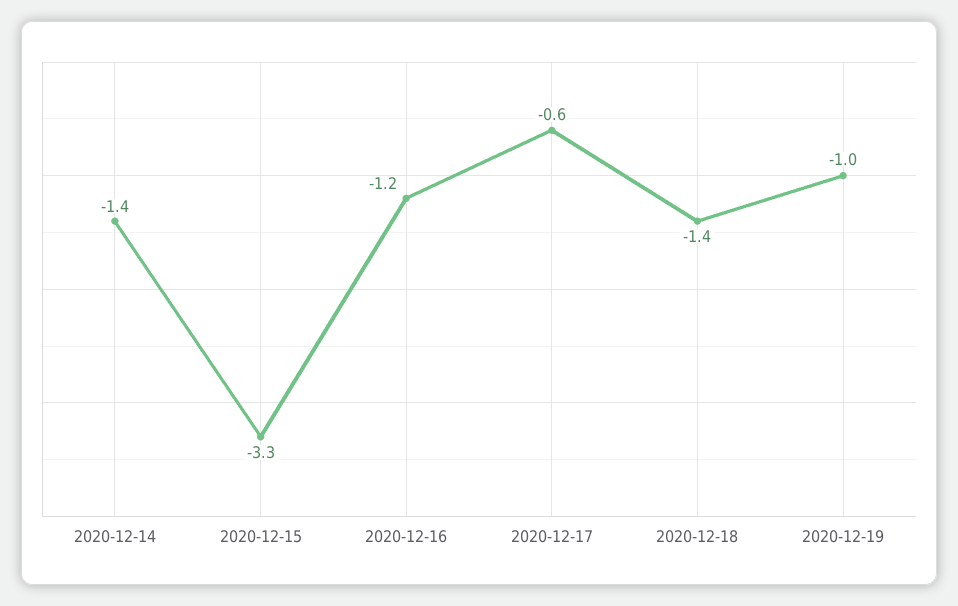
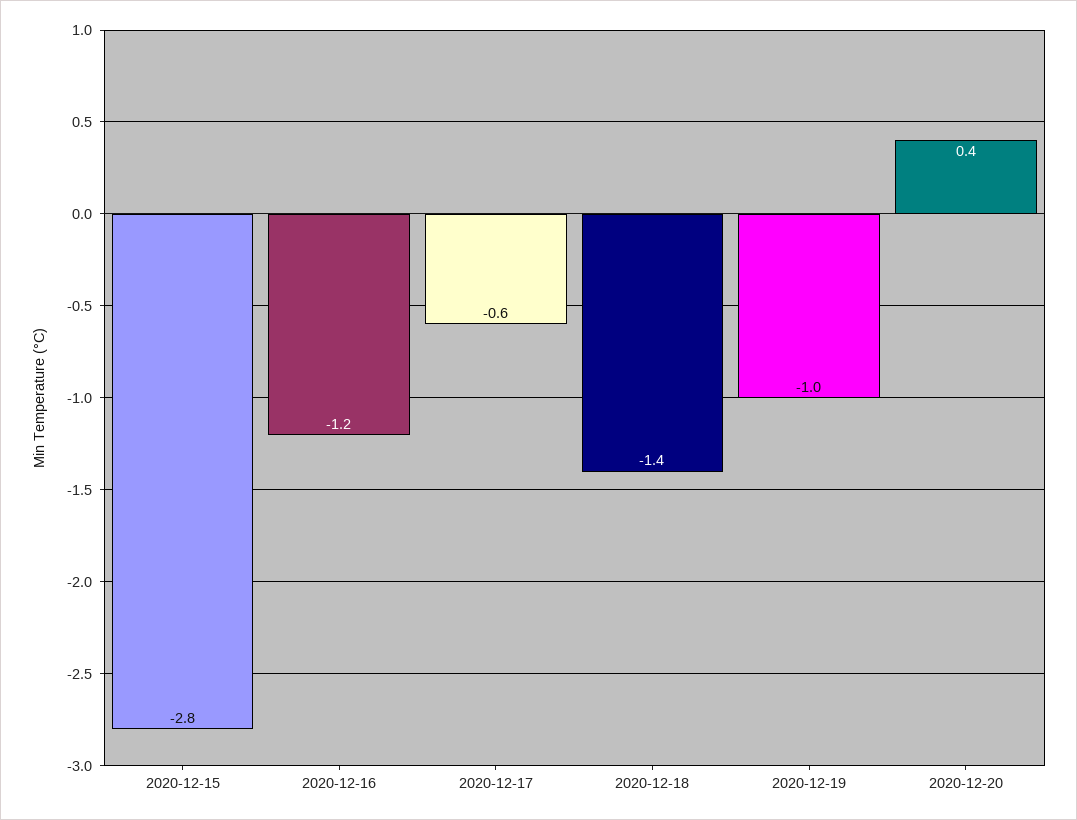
2020-12-14: -1.4 -> none
2020-12-15: -3.3 -> -2.8
2020-12-20: none -> 0.4

